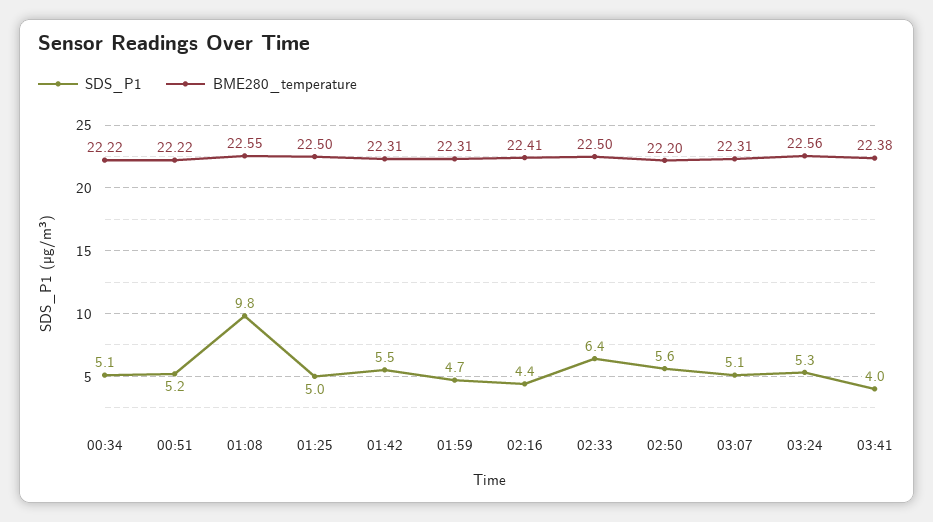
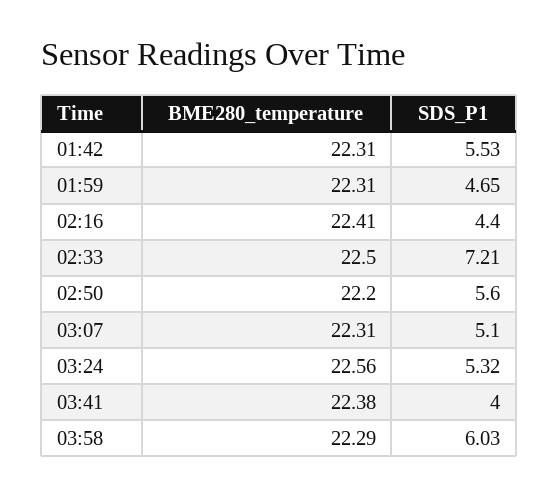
SDS_P1, 00:34: 5.1 -> none
BME280_temperature, 00:34: 22.22 -> none
SDS_P1, 00:51: 5.2 -> none
BME280_temperature, 00:51: 22.22 -> none
SDS_P1, 01:08: 9.8 -> none
BME280_temperature, 01:08: 22.55 -> none
SDS_P1, 01:25: 5 -> none
BME280_temperature, 01:25: 22.5 -> none
SDS_P1, 02:33: 6.4 -> 7.21
BME280_temperature, 03:58: none -> 22.29
SDS_P1, 03:58: none -> 6.03

